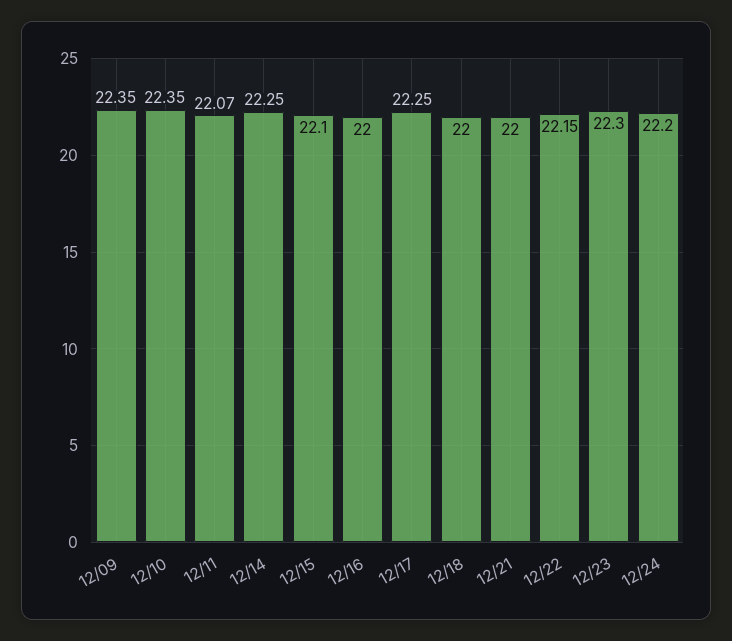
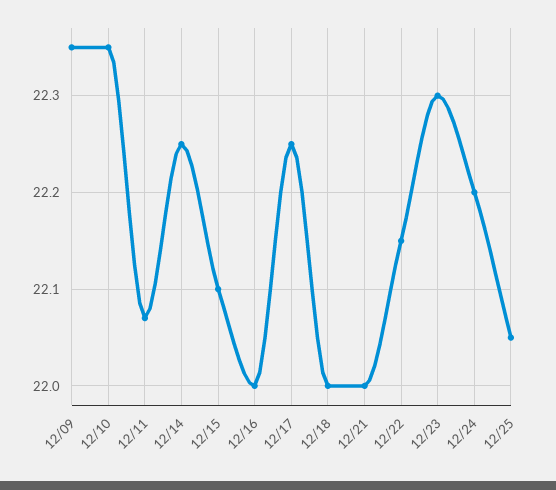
12/25: none -> 22.05

